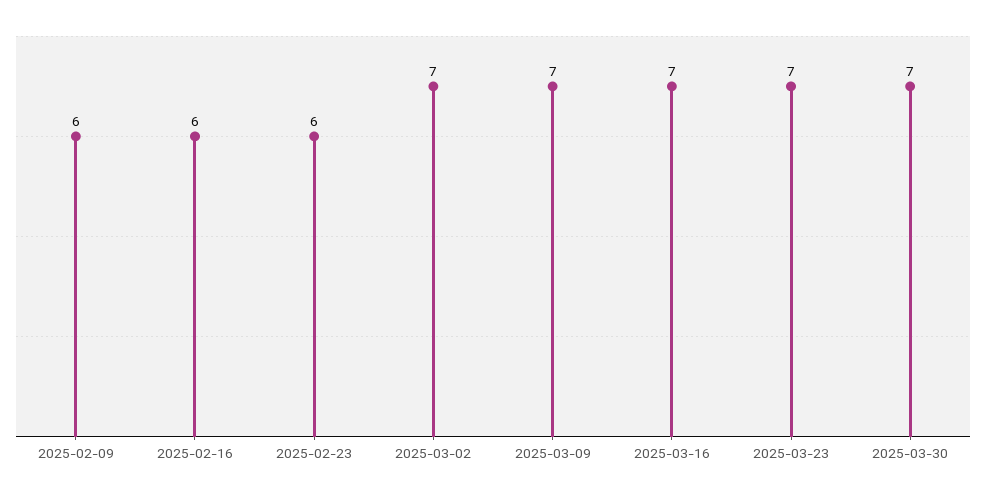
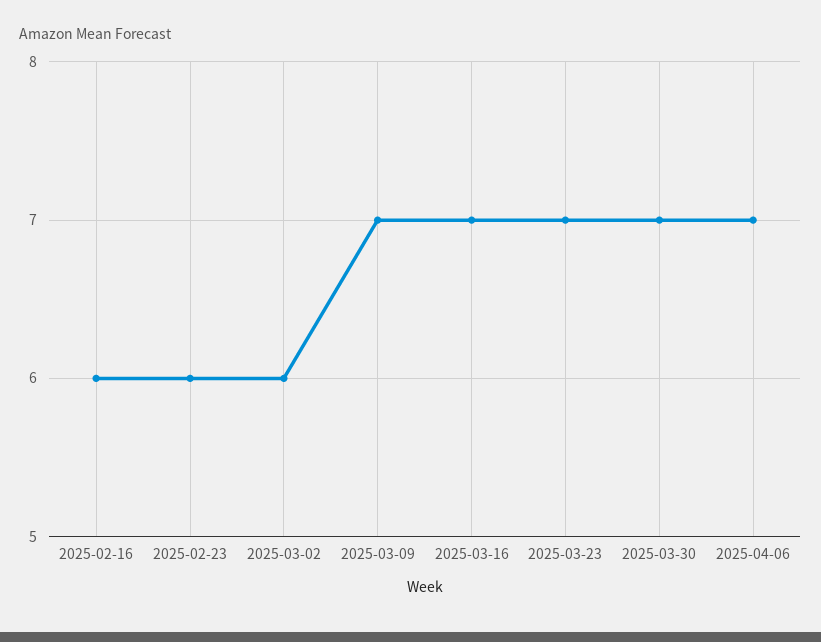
2025-02-09: 6 -> none
2025-03-02: 7 -> 6
2025-04-06: none -> 7

